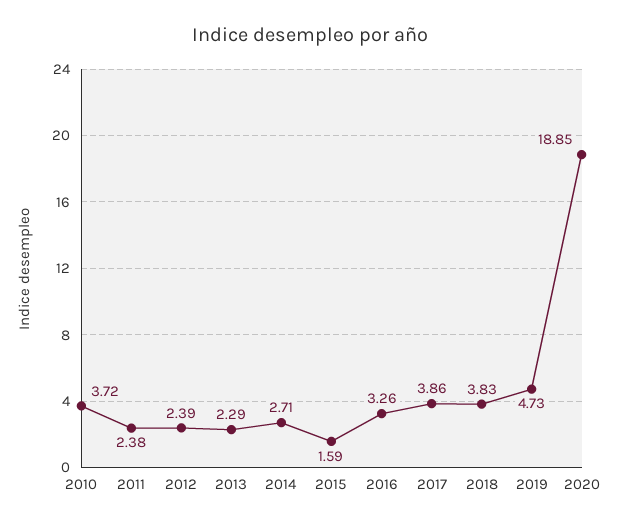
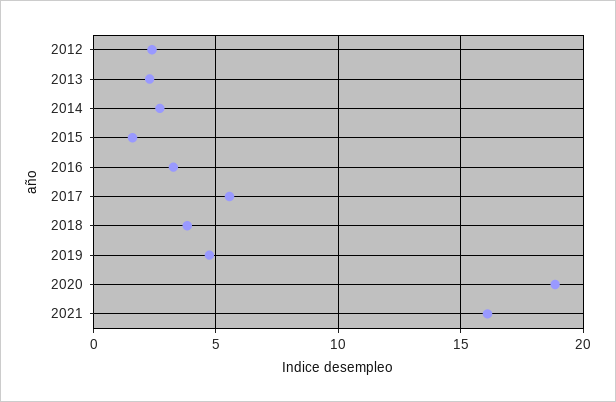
2010: 3.72 -> none
2011: 2.38 -> none
2017: 3.86 -> 5.5
2021: none -> 16

